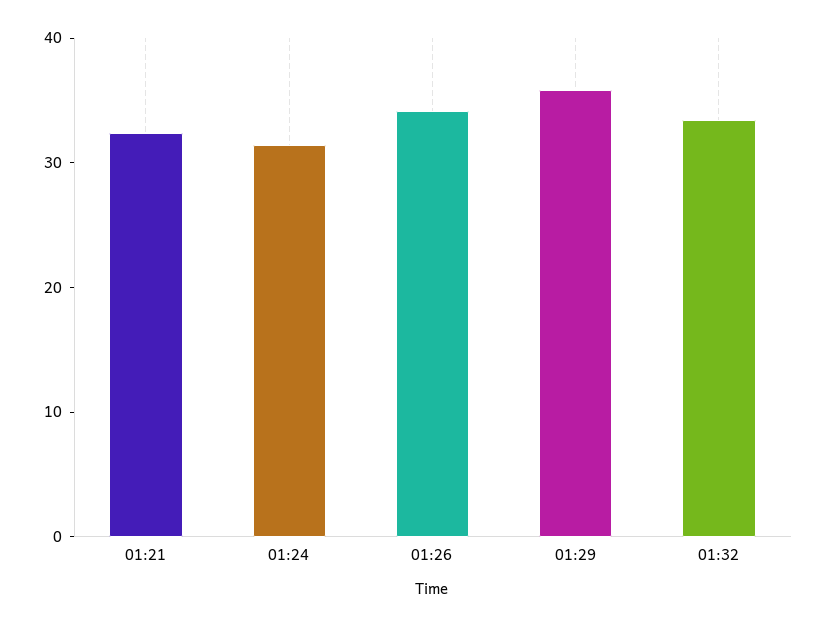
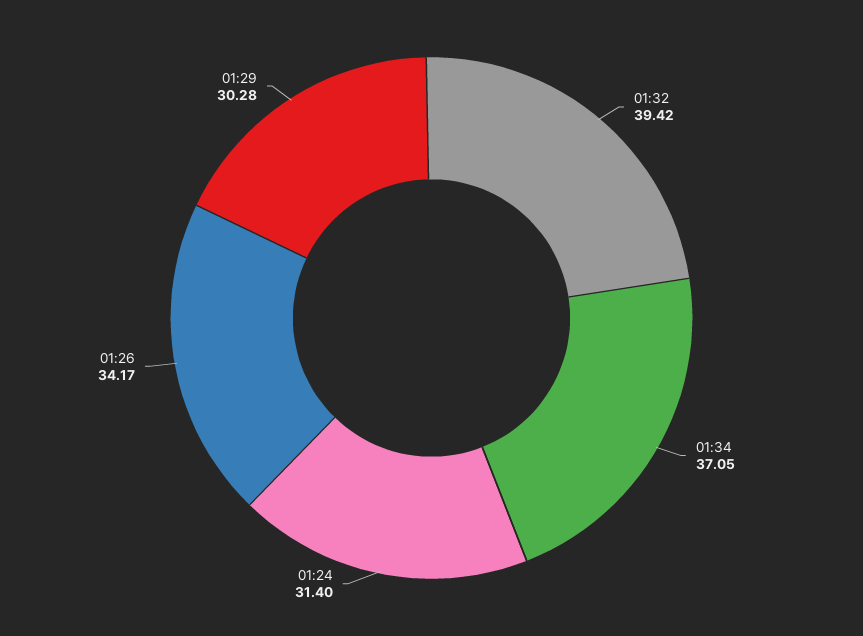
01:21: 32 -> none
01:29: 36 -> 30.28
01:32: 34 -> 39.42
01:34: none -> 37.05

